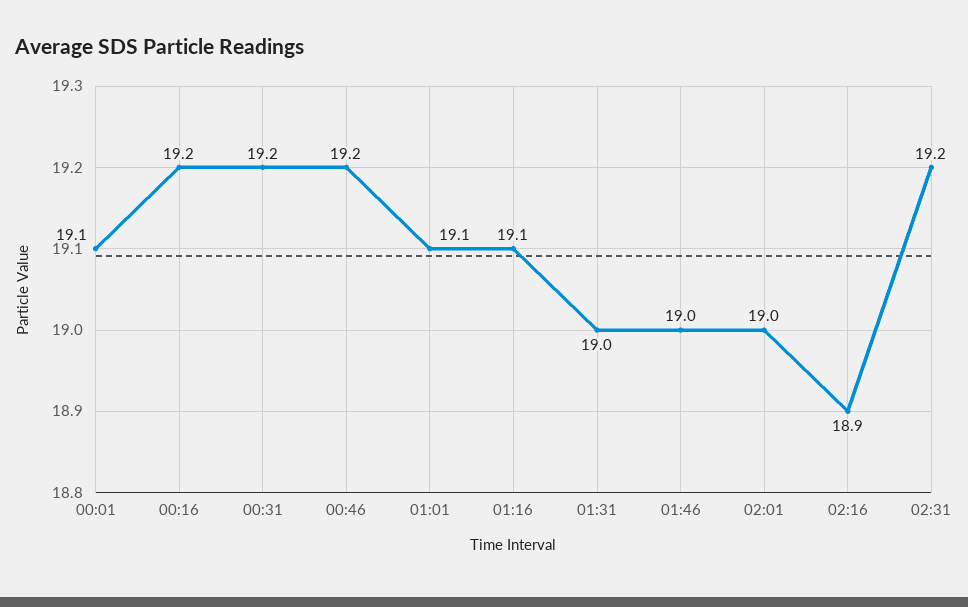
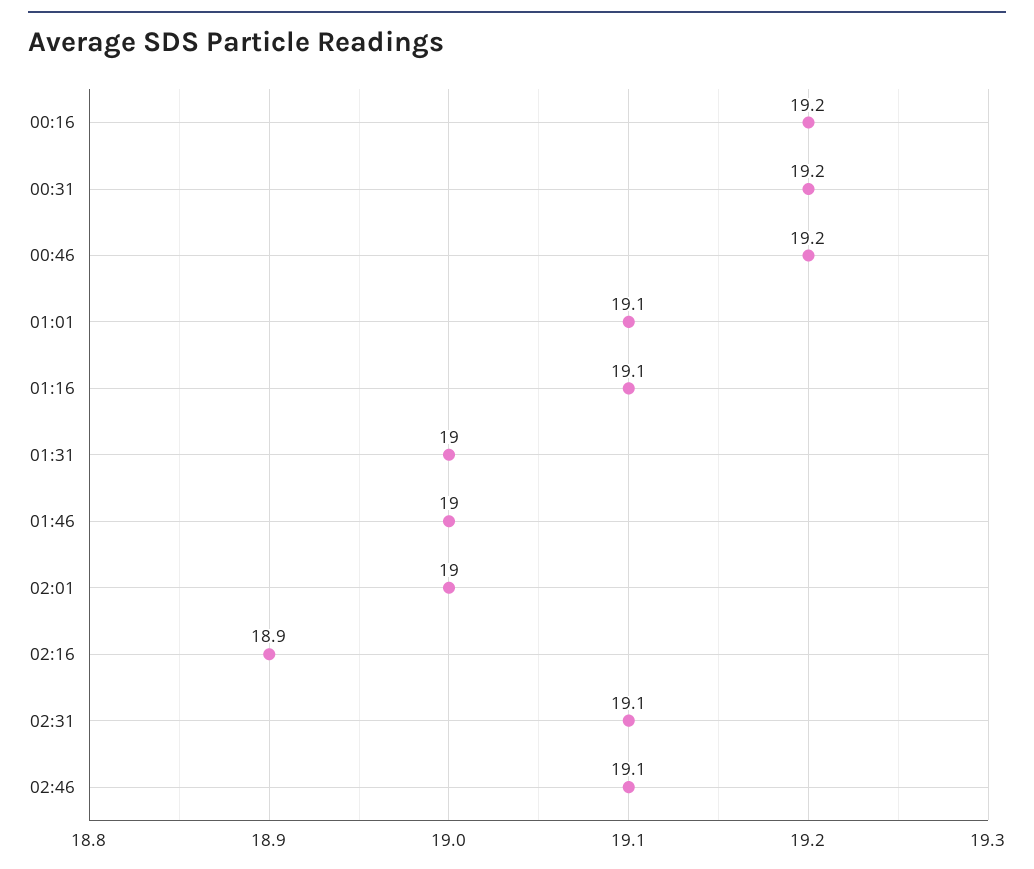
00:01: 19.1 -> none
02:31: 19.2 -> 19.1
02:46: none -> 19.1

